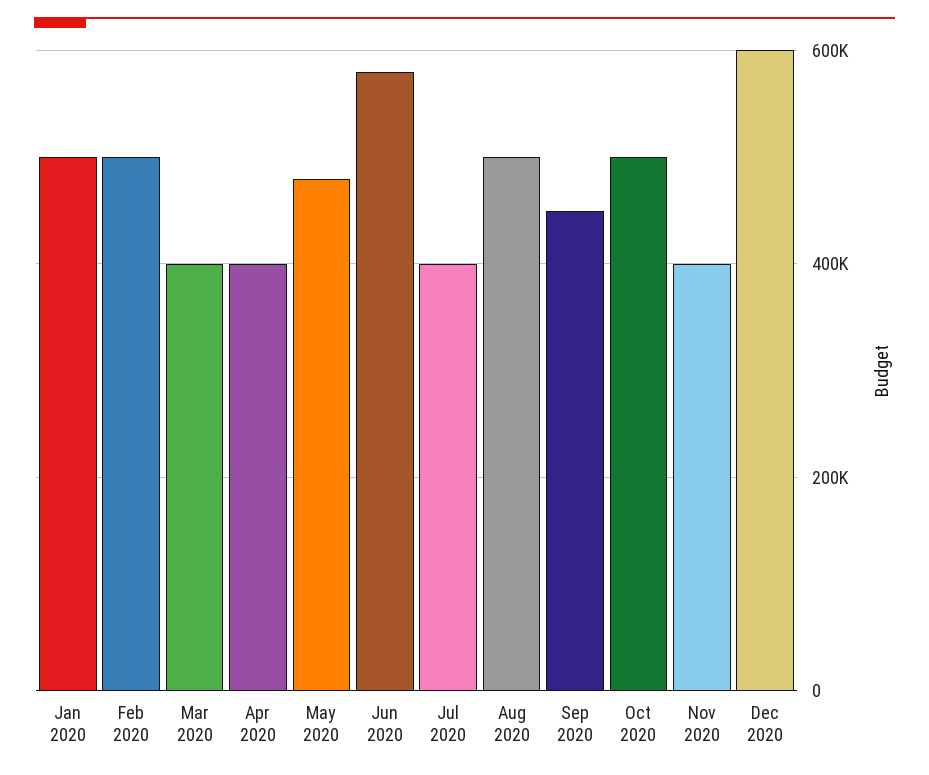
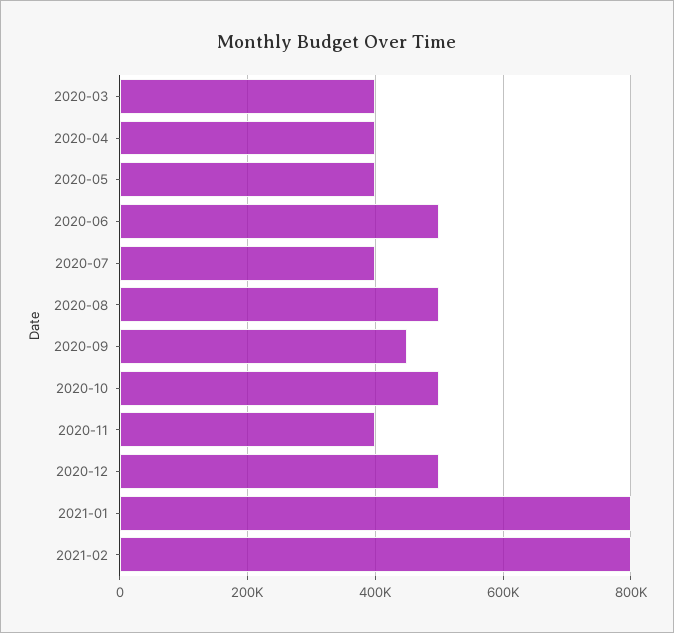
Jan 2020: 500000 -> none
Feb 2020: 500000 -> none
May 2020: 480000 -> 400000
Jun 2020: 580000 -> 500000
Dec 2020: 600000 -> 500000
2021-01: none -> 800000
2021-02: none -> 800000

